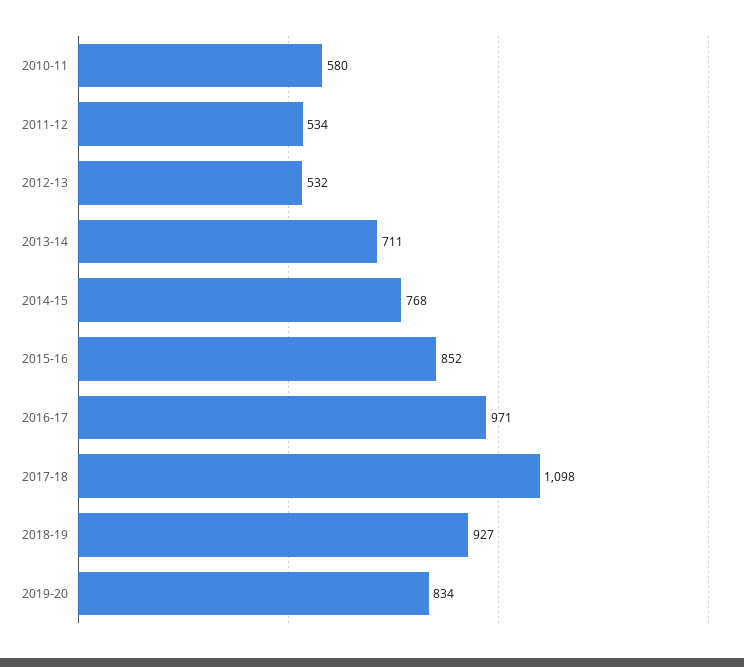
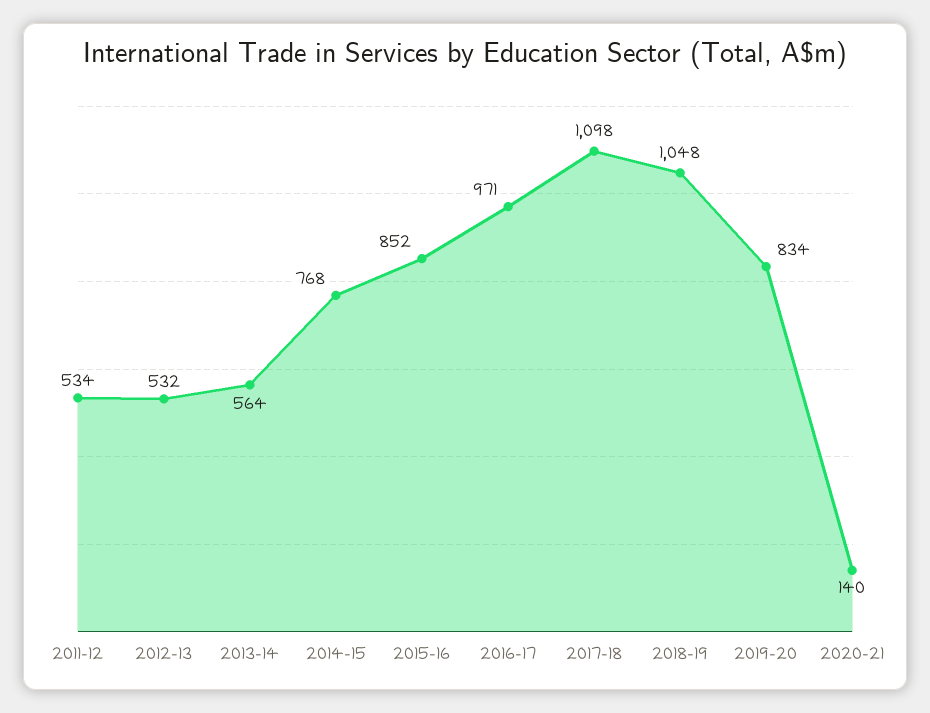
2010-11: 580 -> none
2013-14: 711 -> 564
2018-19: 927 -> 1048
2020-21: none -> 140

